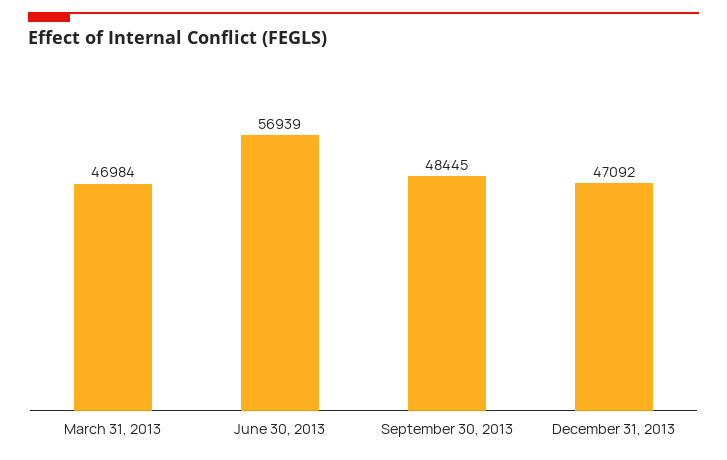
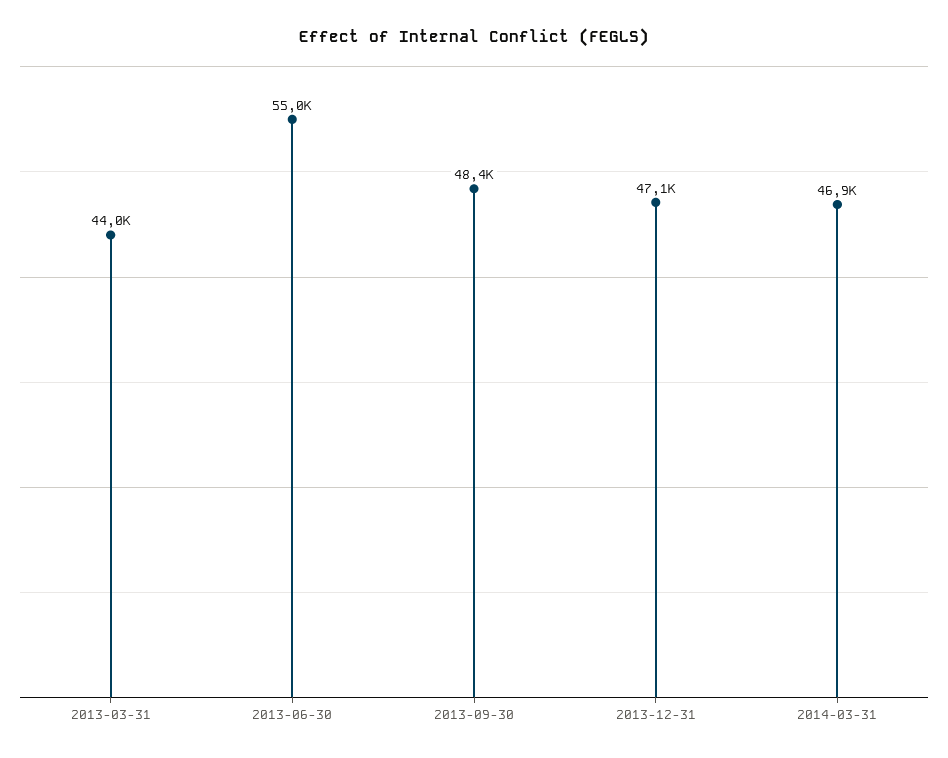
March 31, 2013: 46984 -> 44000
June 30, 2013: 56939 -> 55000
2014-03-31: none -> 46900

